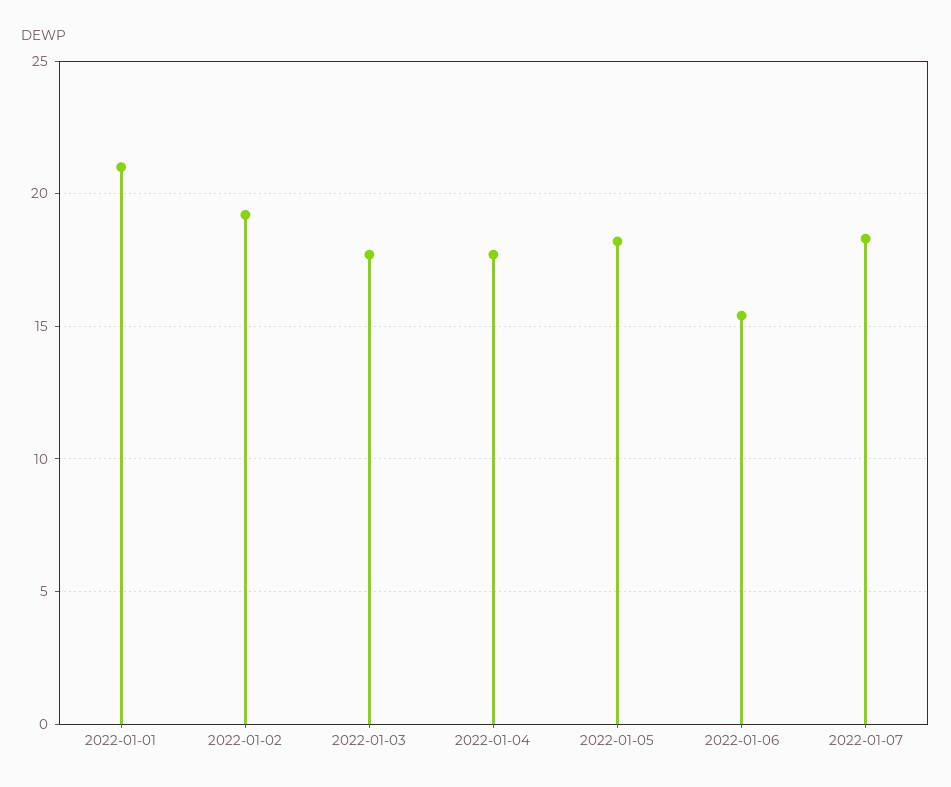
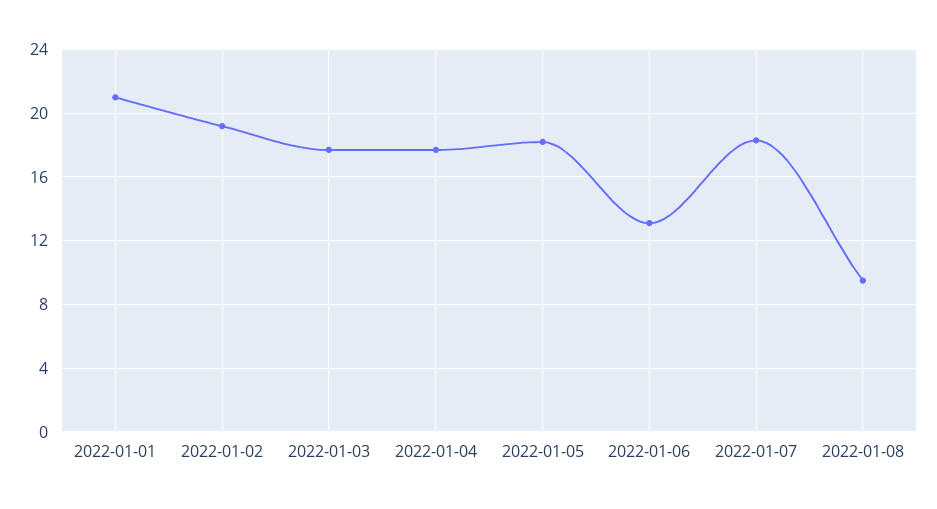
2022-01-06: 15.5 -> 13
2022-01-08: none -> 9.5

